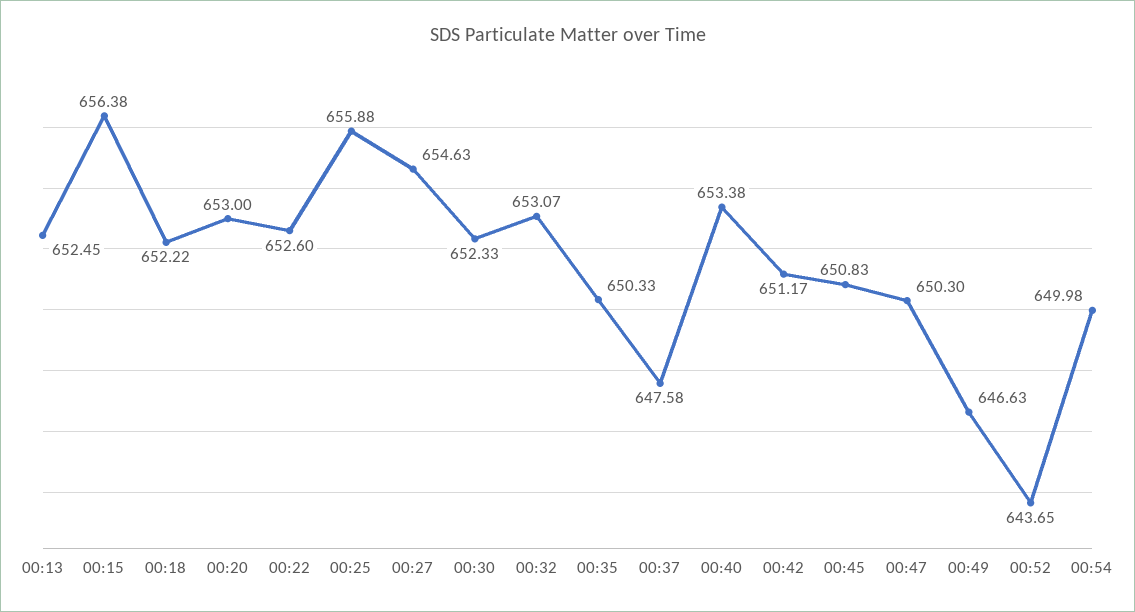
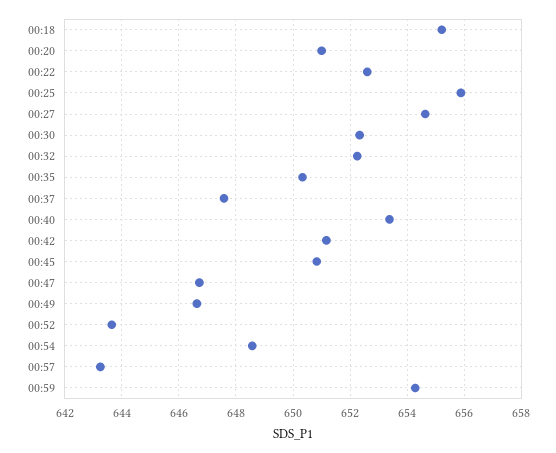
00:13: 652.45 -> none
00:15: 656.38 -> none
00:18: 652.22 -> 655.25
00:20: 653 -> 651
00:32: 653.07 -> 652.25
00:47: 650.3 -> 646.75
00:54: 649.98 -> 648.5
00:57: none -> 643.25
00:59: none -> 654.25

